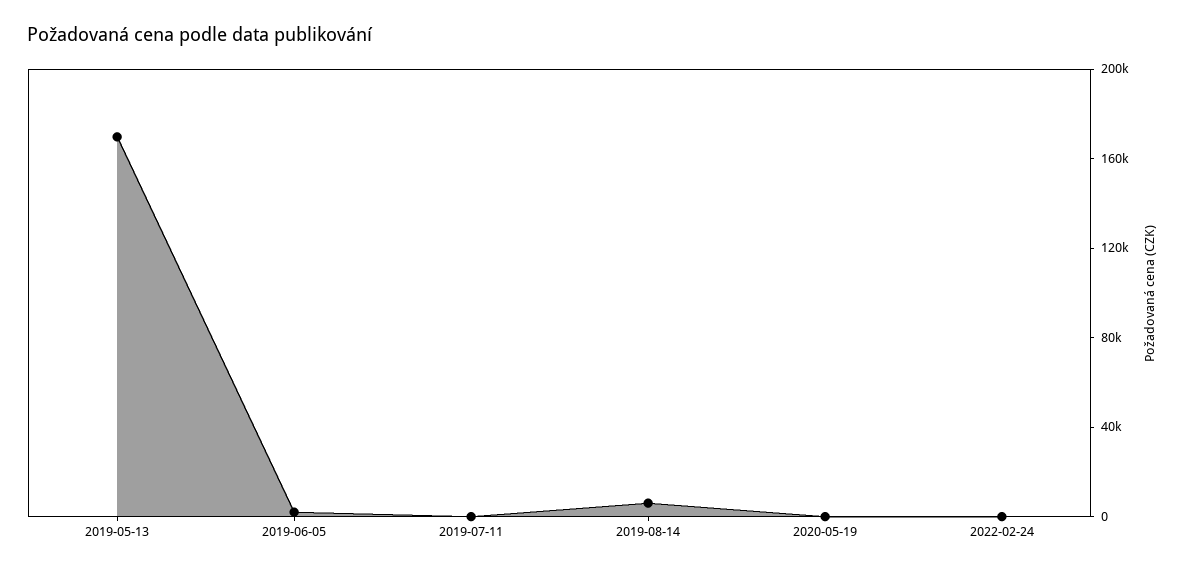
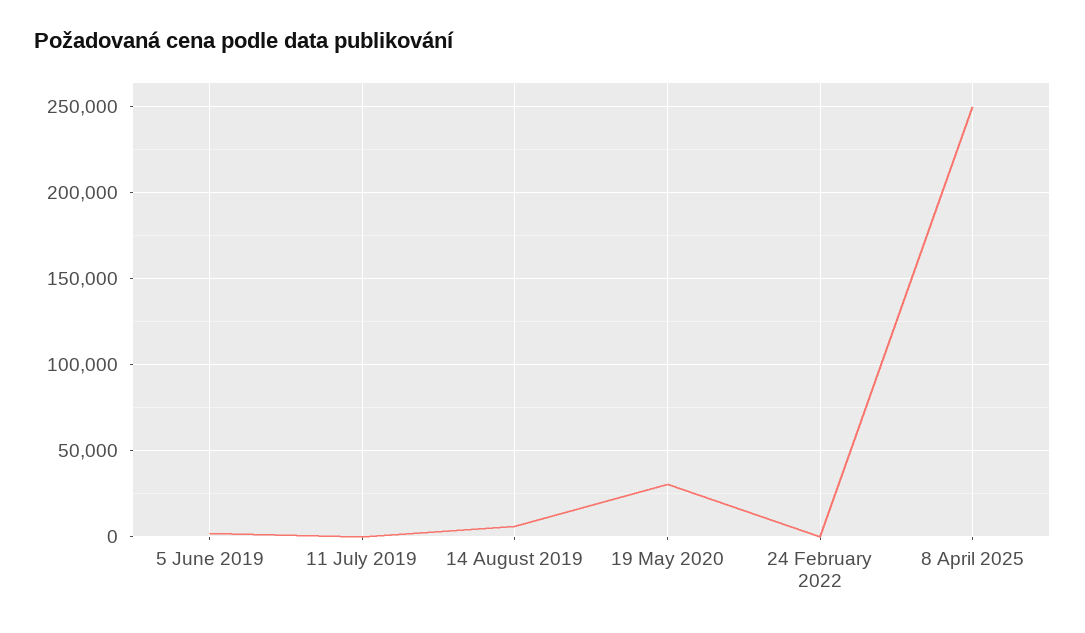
2019-05-13: 170000 -> none
2020-05-19: 0 -> 30000
8 April 2025: none -> 250000

